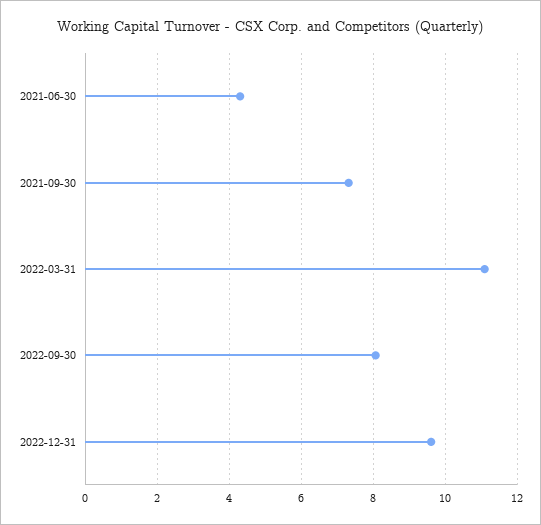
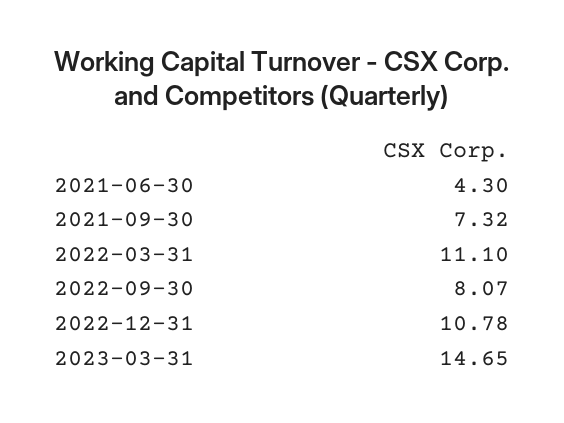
2022-12-31: 9.6 -> 10.78
2023-03-31: none -> 14.65

